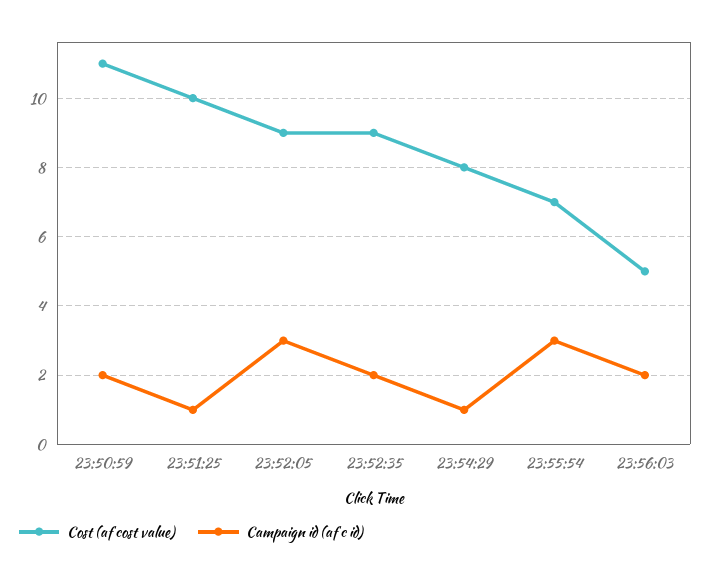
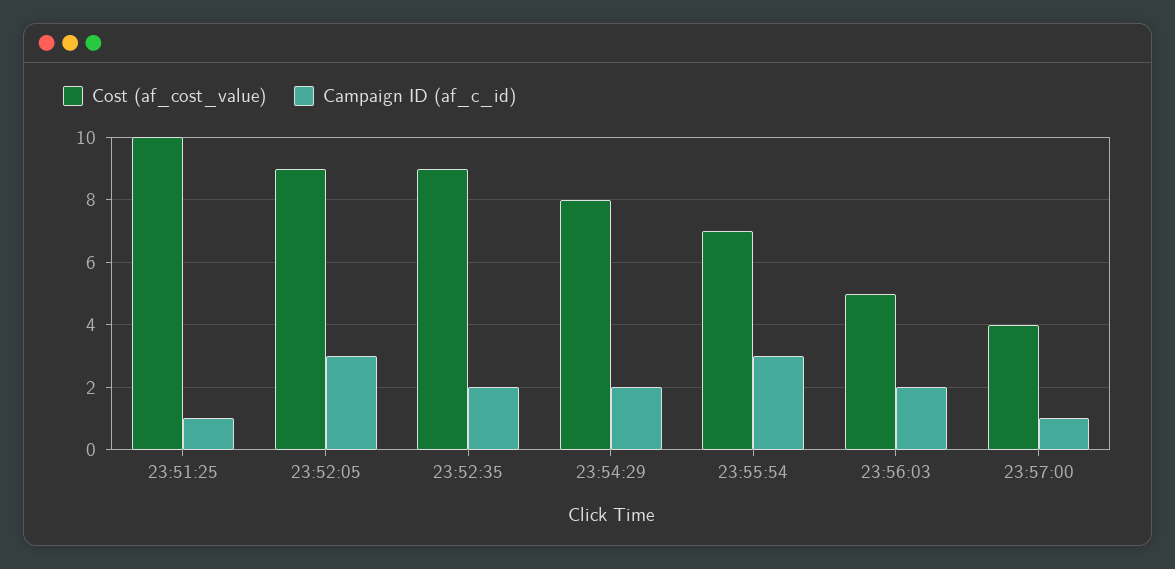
Cost (af cost value), 23:50:59: 11 -> none
Campaign id (af c id), 23:50:59: 2 -> none
Campaign id (af c id), 23:54:29: 1 -> 2
Cost (af cost value), 23:57:00: none -> 4
Campaign id (af c id), 23:57:00: none -> 1

